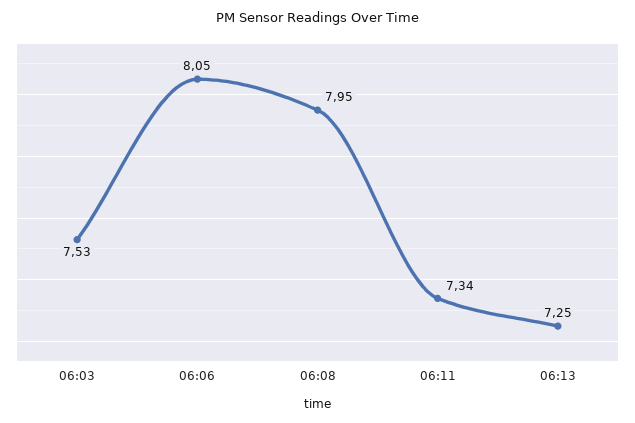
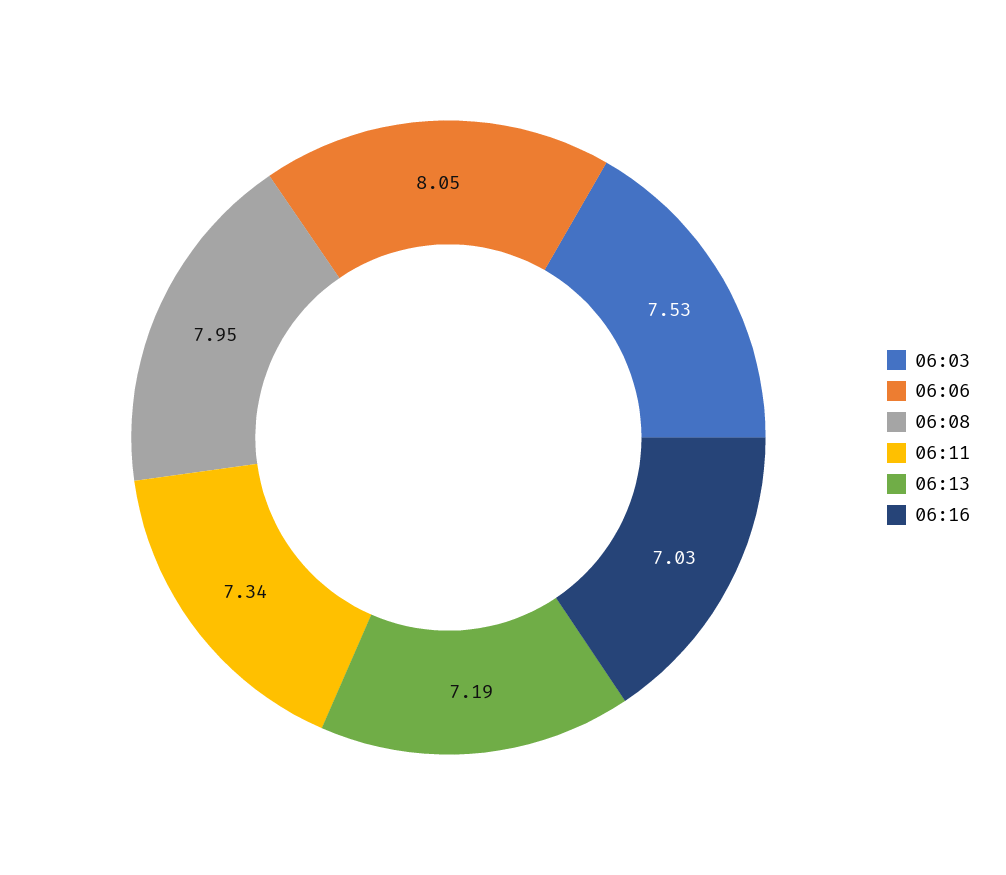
06:13: 7.25 -> 7.19
06:16: none -> 7.03

